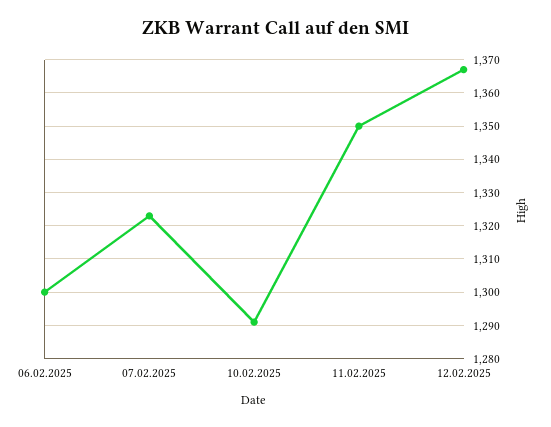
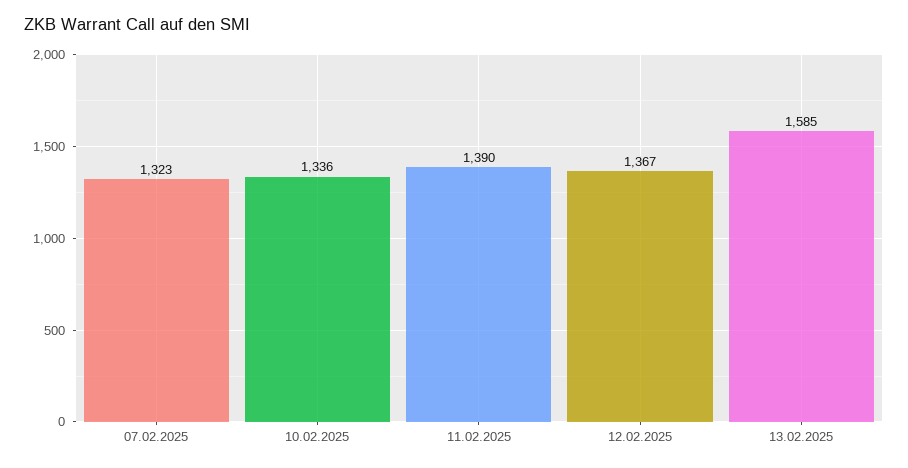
06.02.2025: 1300 -> none
10.02.2025: 1290 -> 1336
11.02.2025: 1350 -> 1390
13.02.2025: none -> 1585

